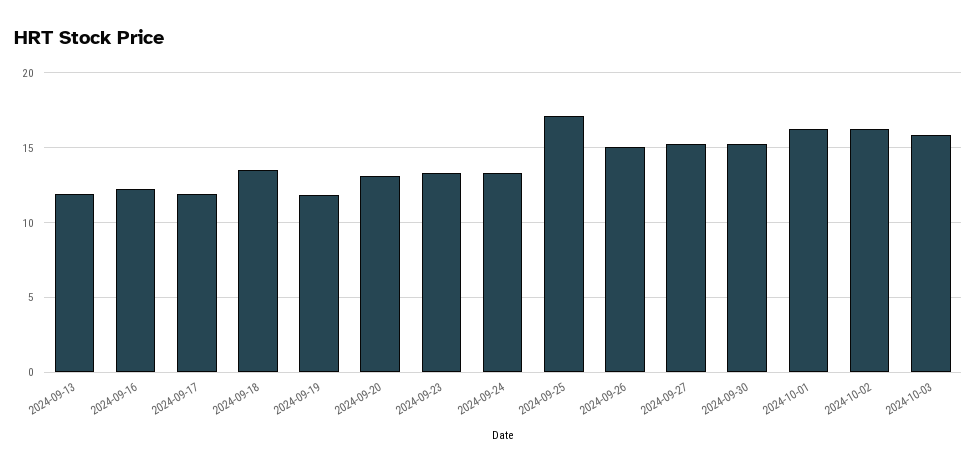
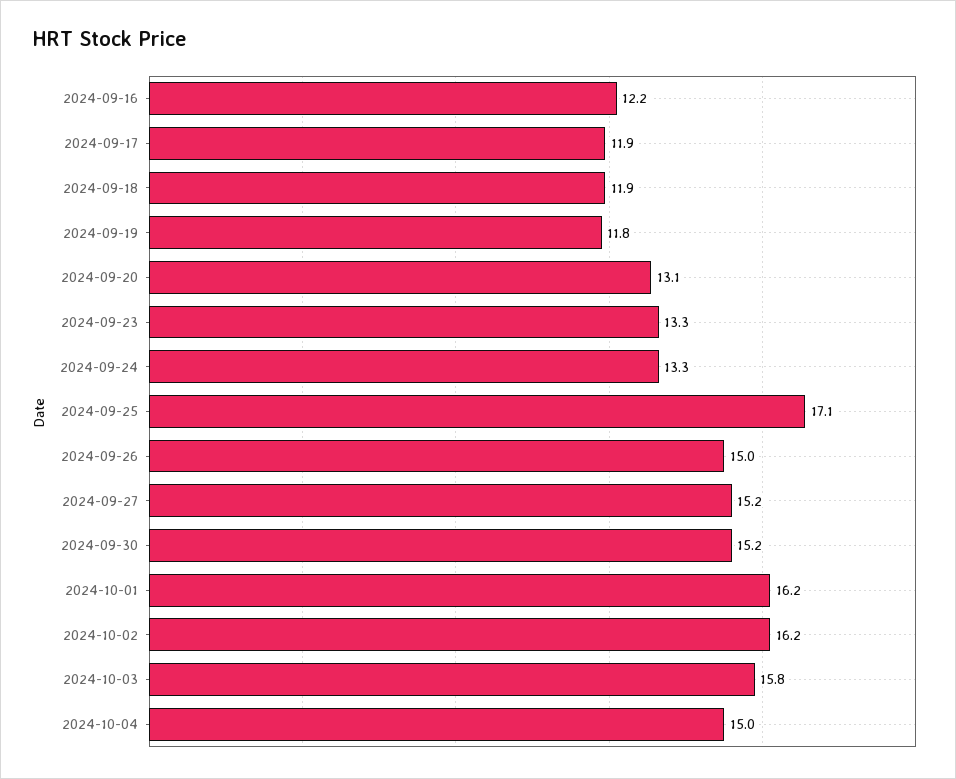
2024-09-13: 12 -> none
2024-09-18: 13.5 -> 11.9
2024-10-04: none -> 15

